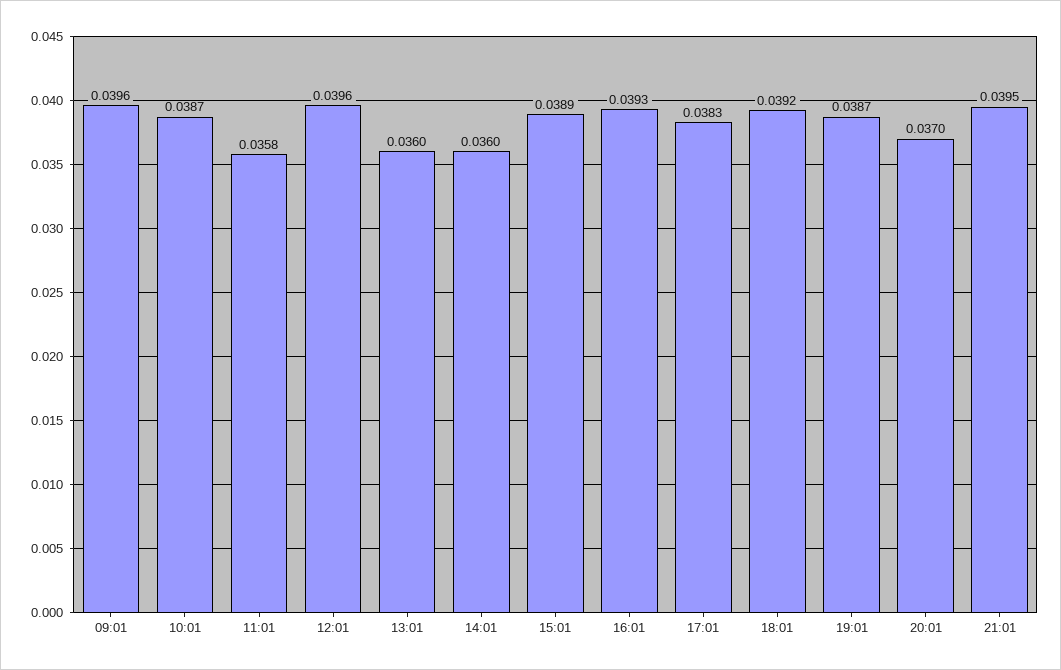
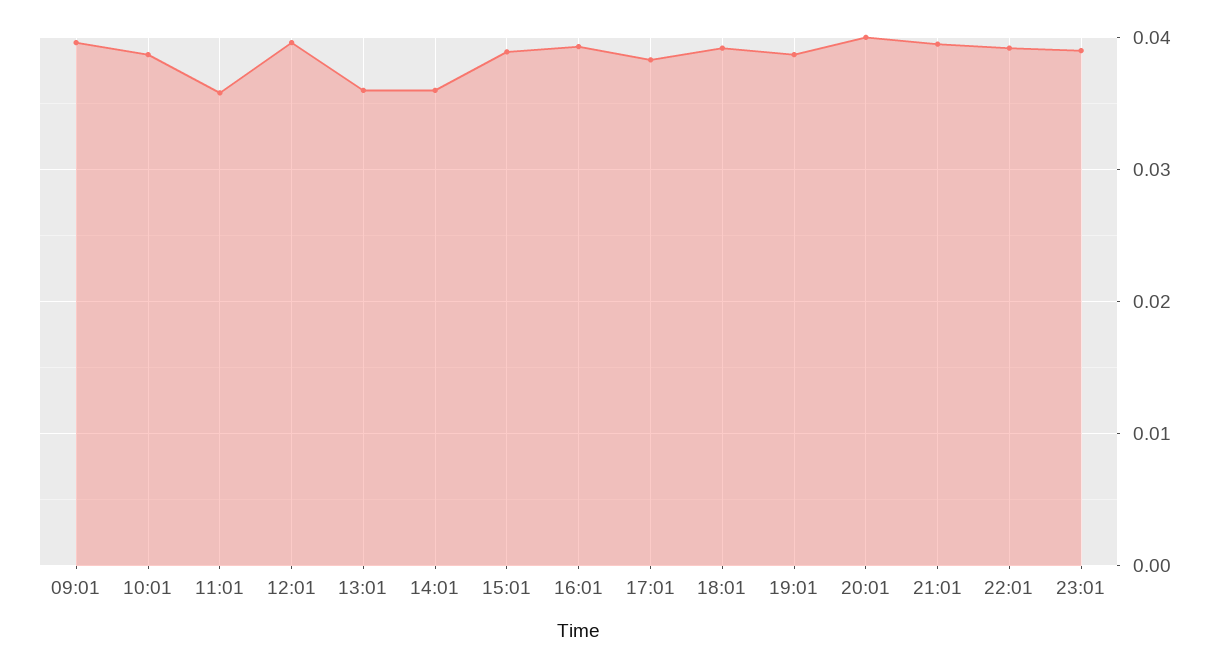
20:01: 0.037 -> 0.04
22:01: none -> 0.039
23:01: none -> 0.039

